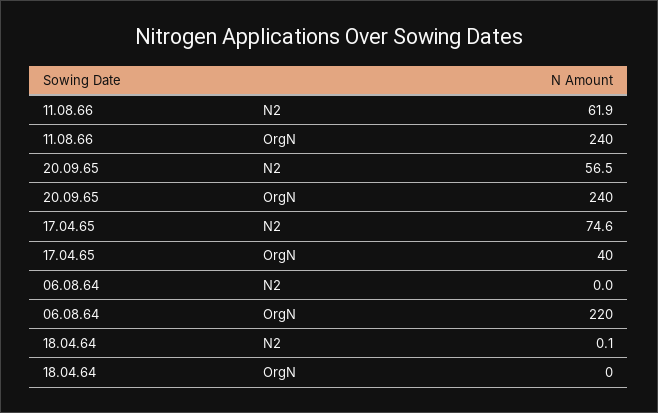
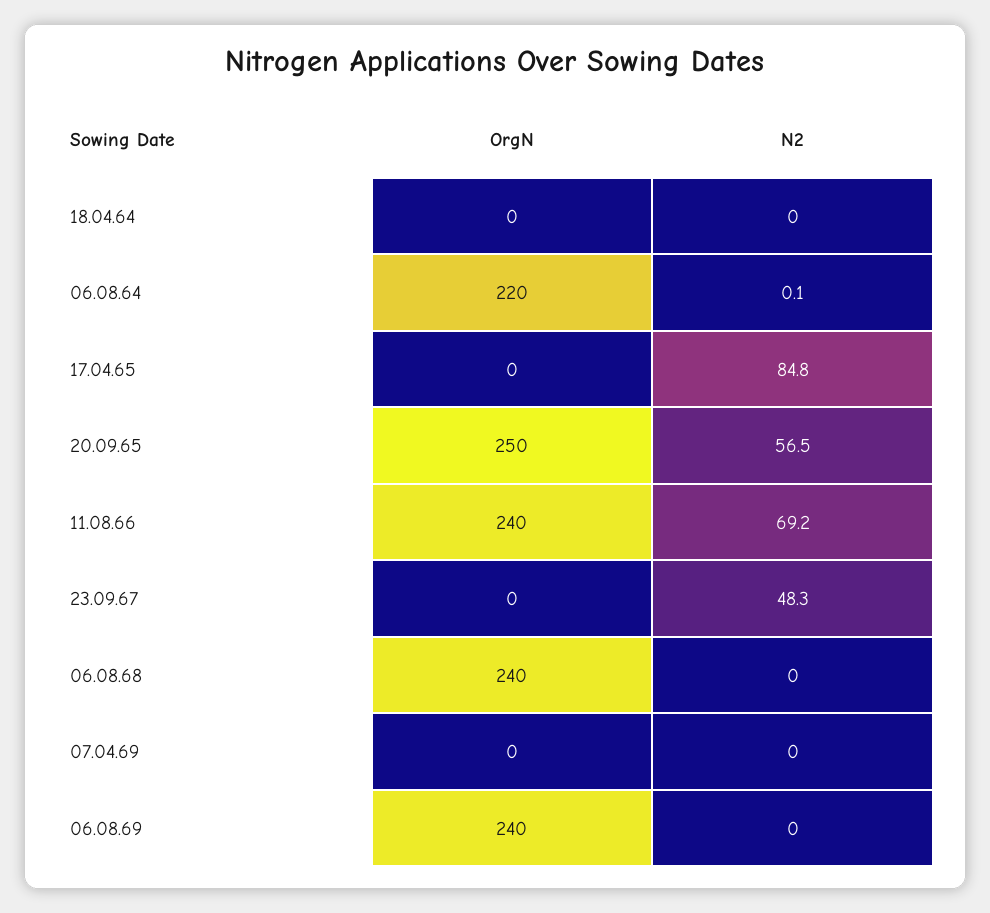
11.08.66, N2: 61.9 -> 69.2
20.09.65, OrgN: 240 -> 250
17.04.65, N2: 74.6 -> 84.8
17.04.65, OrgN: 40 -> 0
06.08.64, N2: 0 -> 0.1
18.04.64, N2: 0.1 -> 0
23.09.67, OrgN: none -> 0
23.09.67, N2: none -> 48.3
06.08.68, OrgN: none -> 240
06.08.68, N2: none -> 0
07.04.69, OrgN: none -> 0
07.04.69, N2: none -> 0
06.08.69, OrgN: none -> 240
06.08.69, N2: none -> 0

